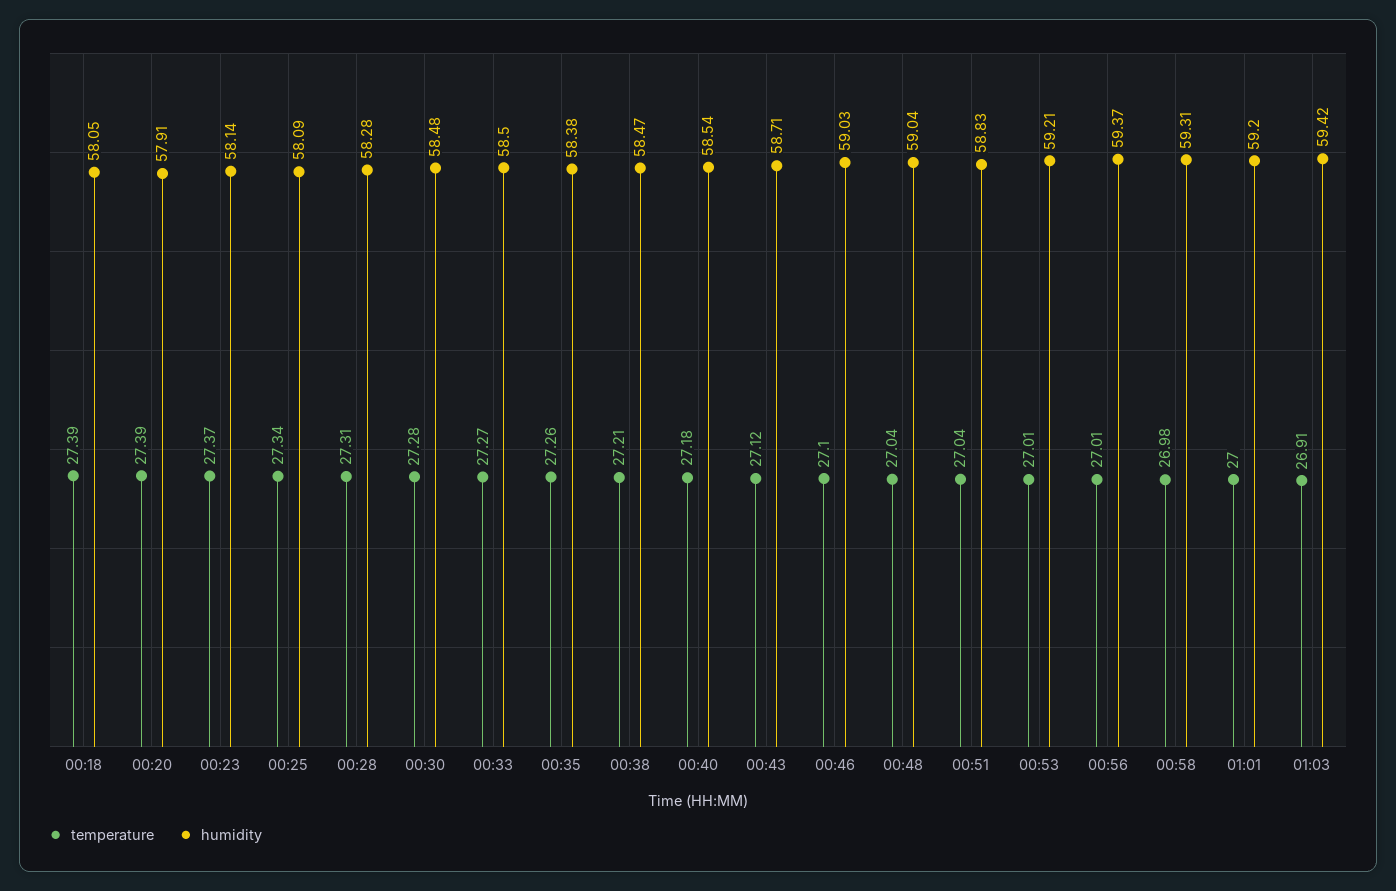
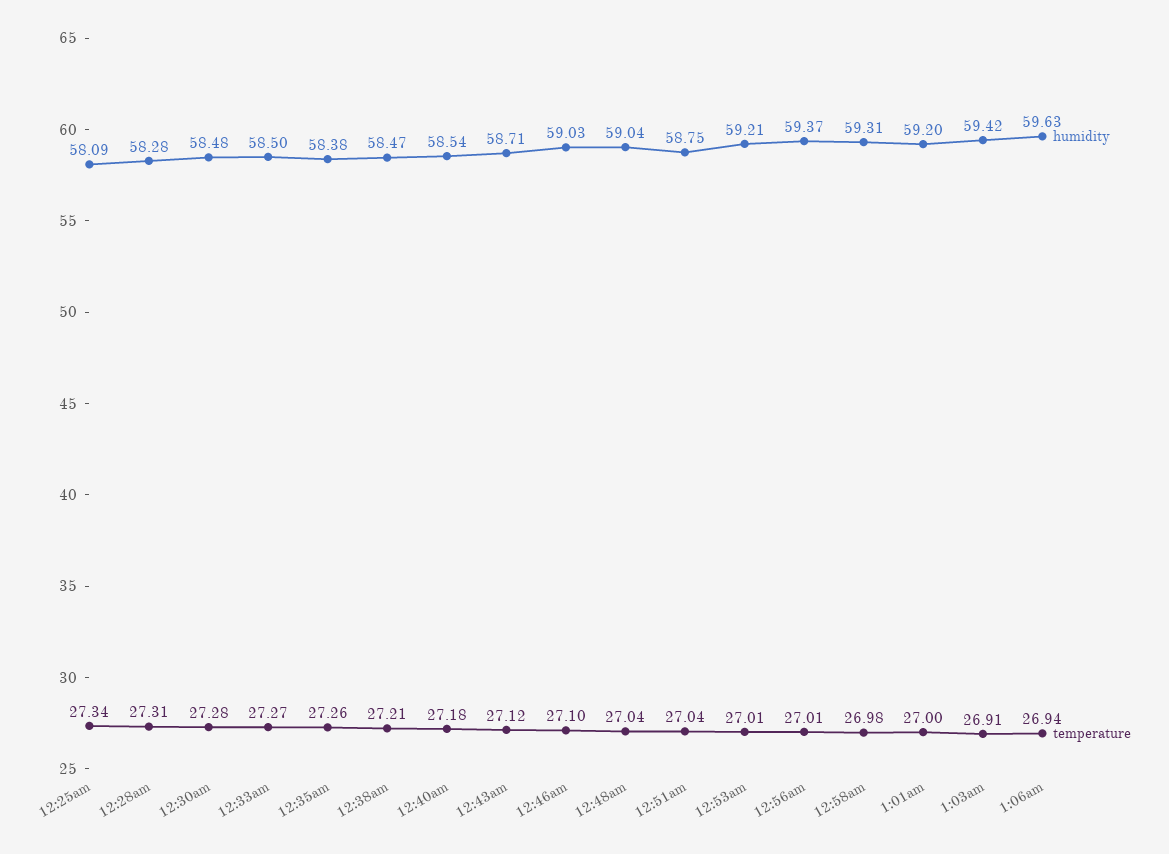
temperature, 00:18: 27.39 -> none
humidity, 00:18: 58.05 -> none
temperature, 00:20: 27.39 -> none
humidity, 00:20: 57.91 -> none
temperature, 00:23: 27.37 -> none
humidity, 00:23: 58.14 -> none
humidity, 00:51: 58.83 -> 58.75
humidity, 1:06am: none -> 59.63
temperature, 1:06am: none -> 26.94

